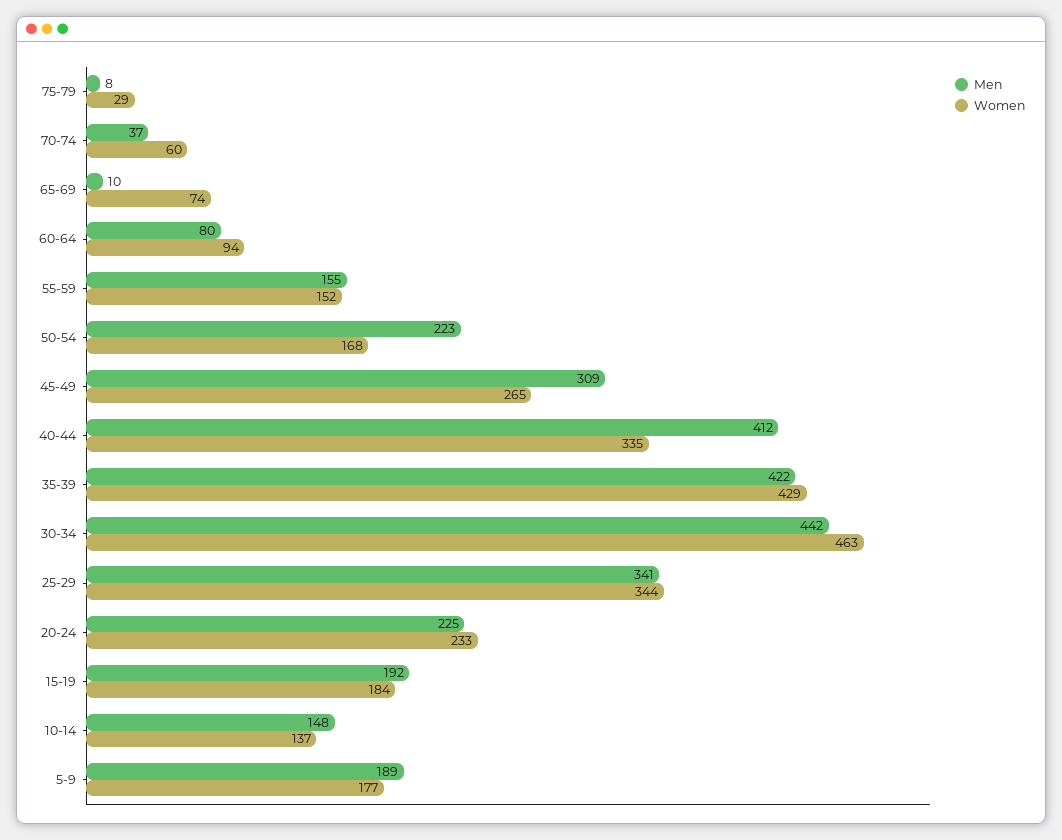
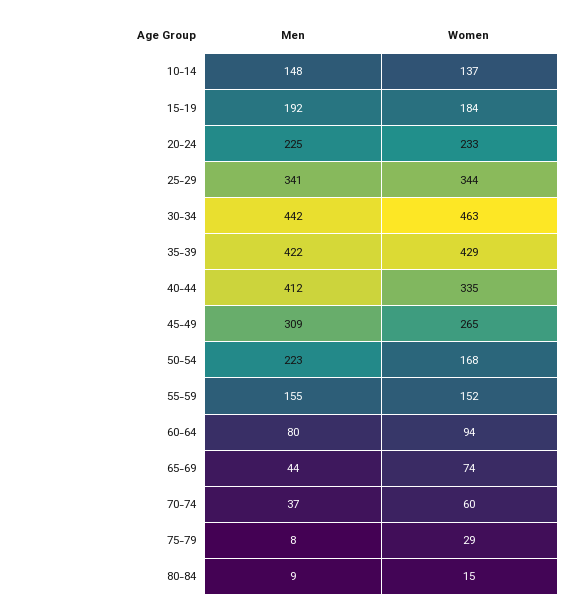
Men, 65-69: 10 -> 44
Men, 5-9: 189 -> none
Women, 5-9: 177 -> none
Men, 80-84: none -> 9
Women, 80-84: none -> 15

